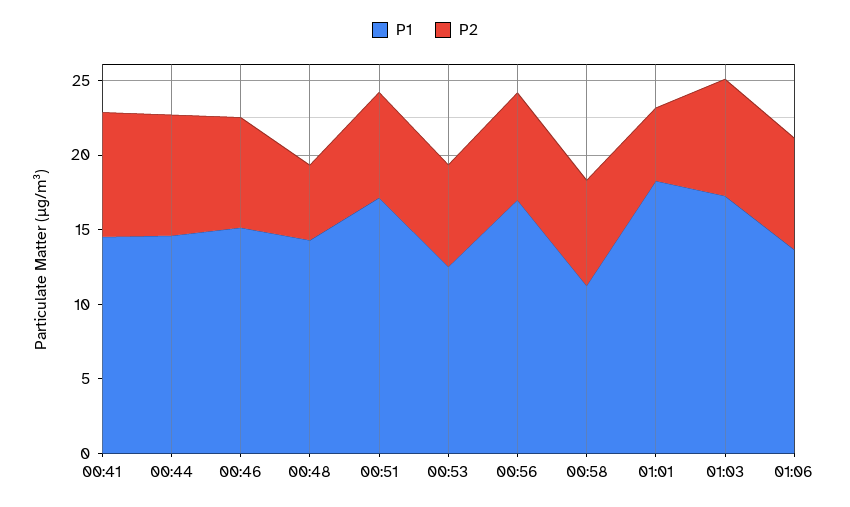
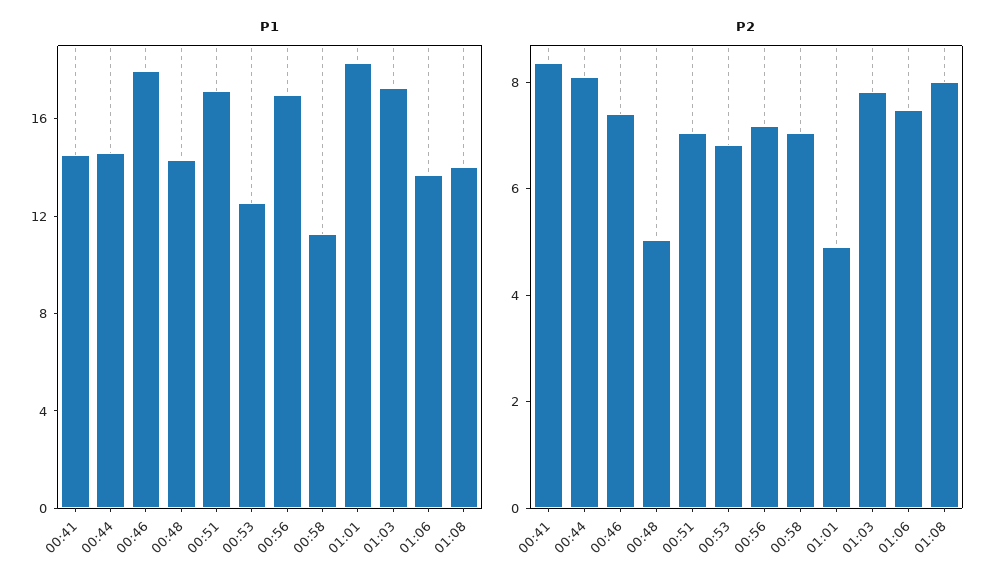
P1, 00:46: 15 -> 18
P1, 01:08: none -> 14
P2, 01:08: none -> 8

